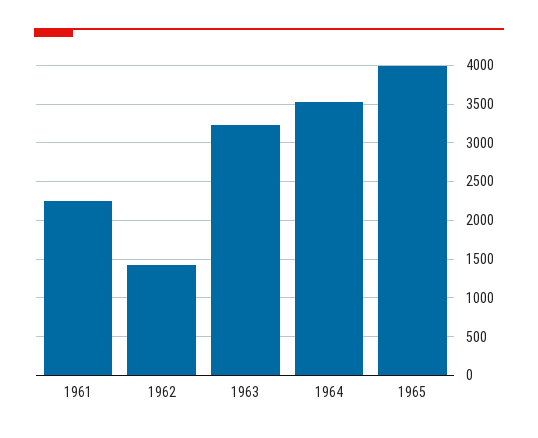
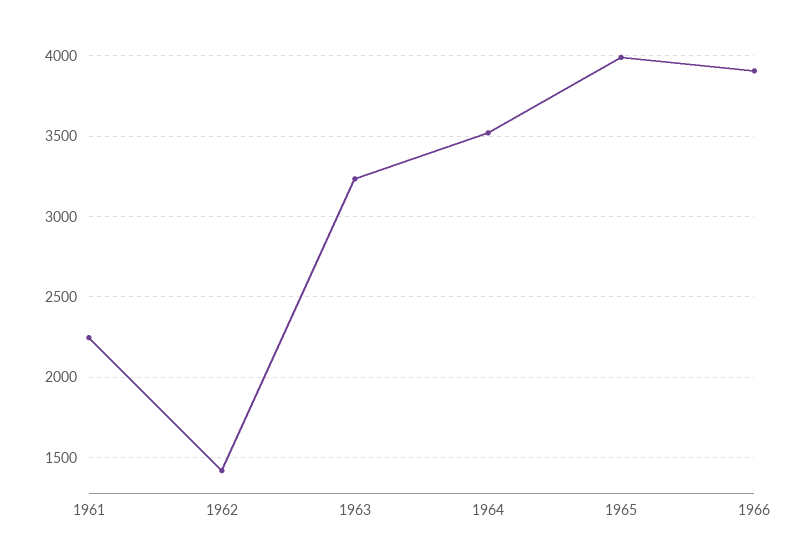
1966: none -> 3900

